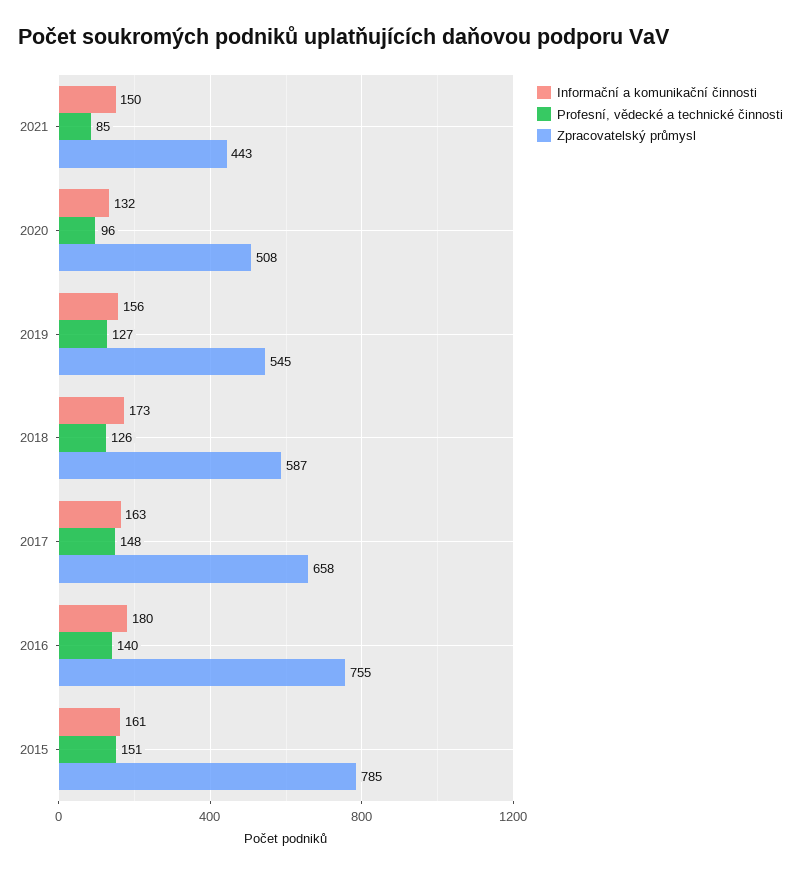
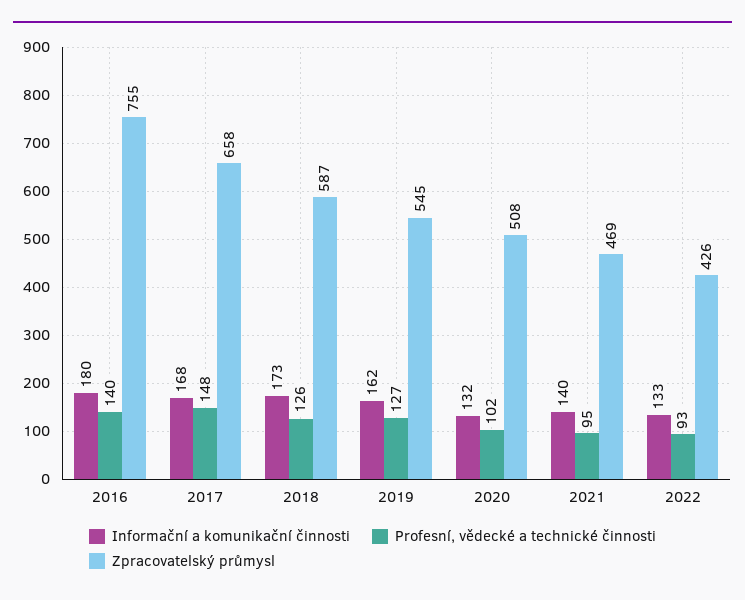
Informační a komunikační činnosti, 2021: 150 -> 140
Profesní, vědecké a technické činnosti, 2021: 85 -> 95
Zpracovatelský průmysl, 2021: 443 -> 469
Profesní, vědecké a technické činnosti, 2020: 96 -> 102
Informační a komunikační činnosti, 2019: 156 -> 162
Informační a komunikační činnosti, 2017: 163 -> 168
Informační a komunikační činnosti, 2015: 161 -> none
Profesní, vědecké a technické činnosti, 2015: 151 -> none
Zpracovatelský průmysl, 2015: 785 -> none
Informační a komunikační činnosti, 2022: none -> 133
Profesní, vědecké a technické činnosti, 2022: none -> 93
Zpracovatelský průmysl, 2022: none -> 426

